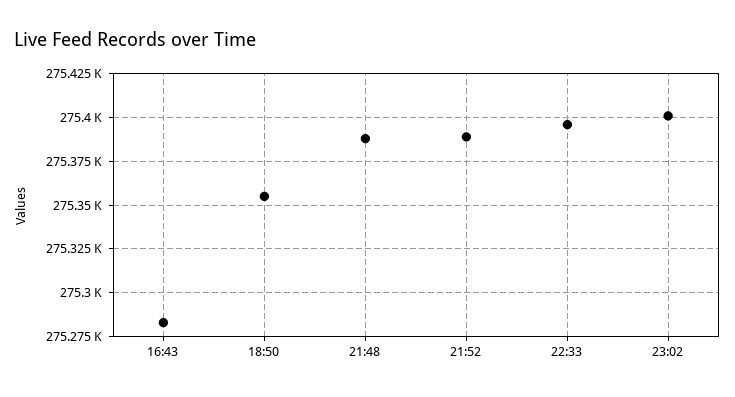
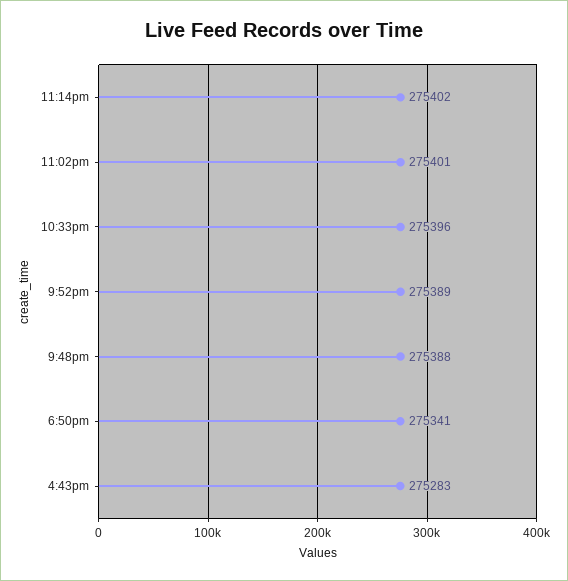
18:50: 275355 -> 275341
11:14pm: none -> 275402

